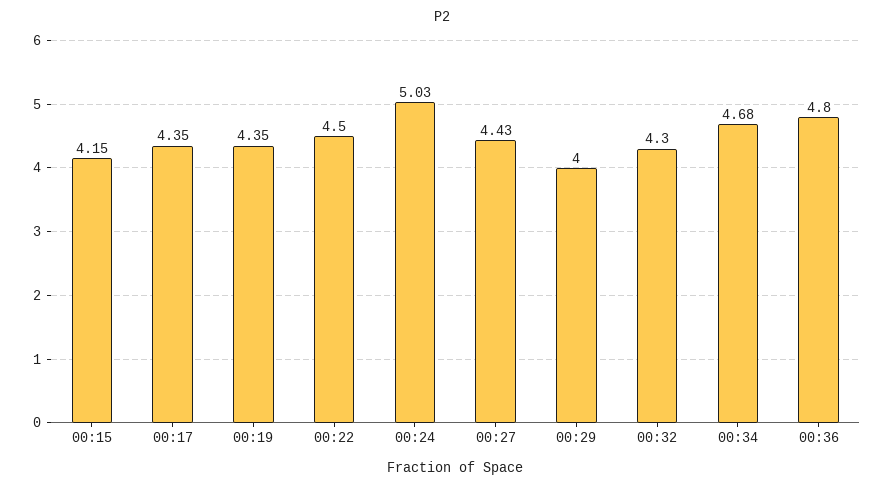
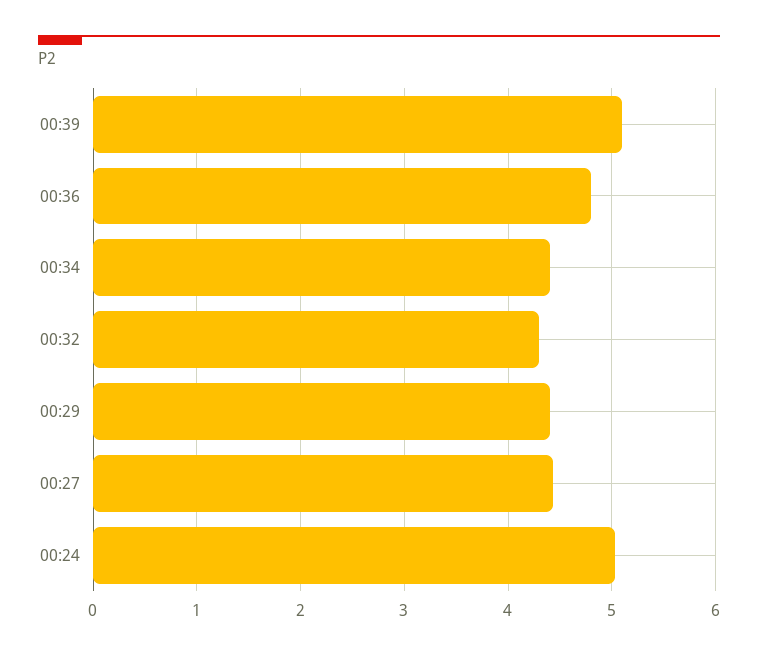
00:15: 4.15 -> none
00:17: 4.35 -> none
00:19: 4.35 -> none
00:22: 4.5 -> none
00:29: 4 -> 4.4
00:34: 4.68 -> 4.4
00:39: none -> 5.1

